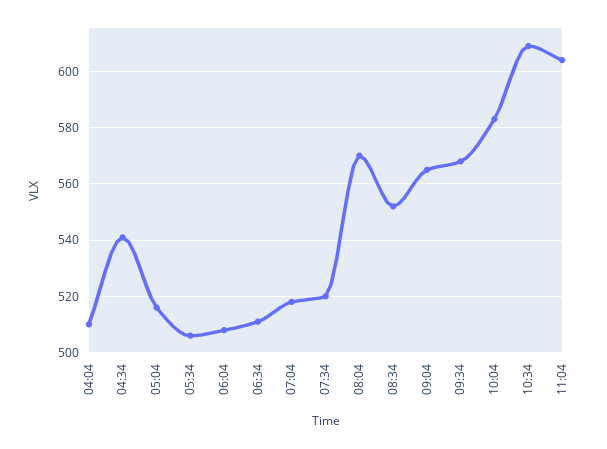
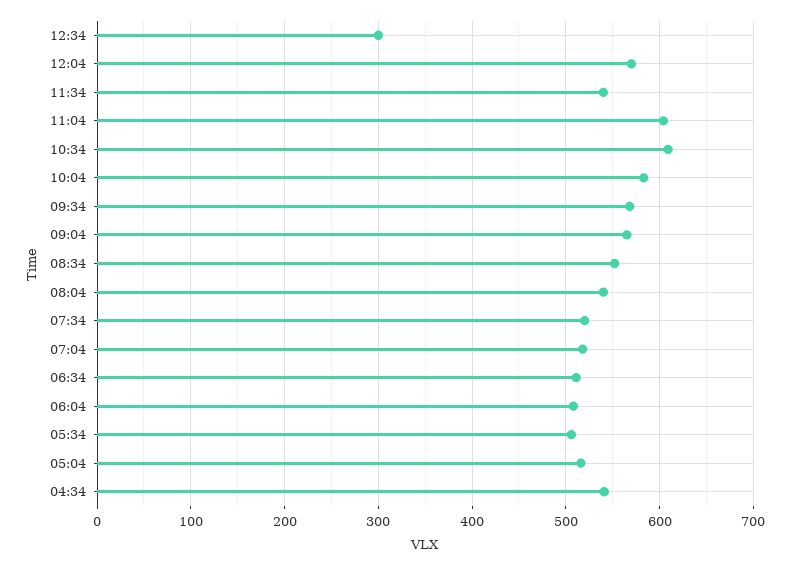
04:04: 510 -> none
08:04: 570 -> 540
12:34: none -> 300
12:04: none -> 570
11:34: none -> 540

